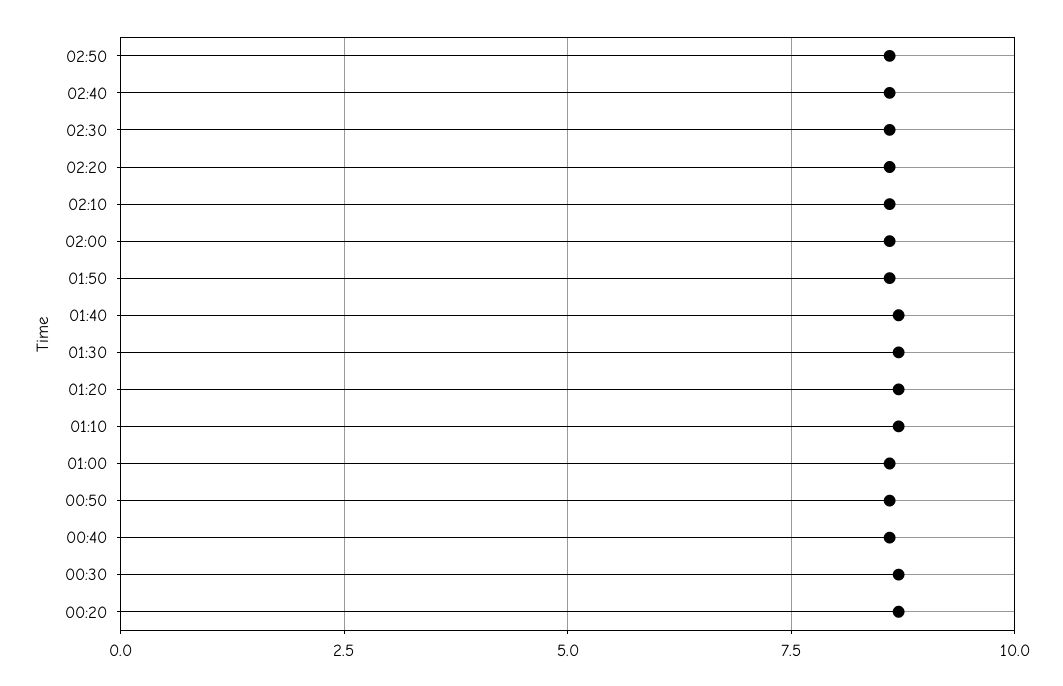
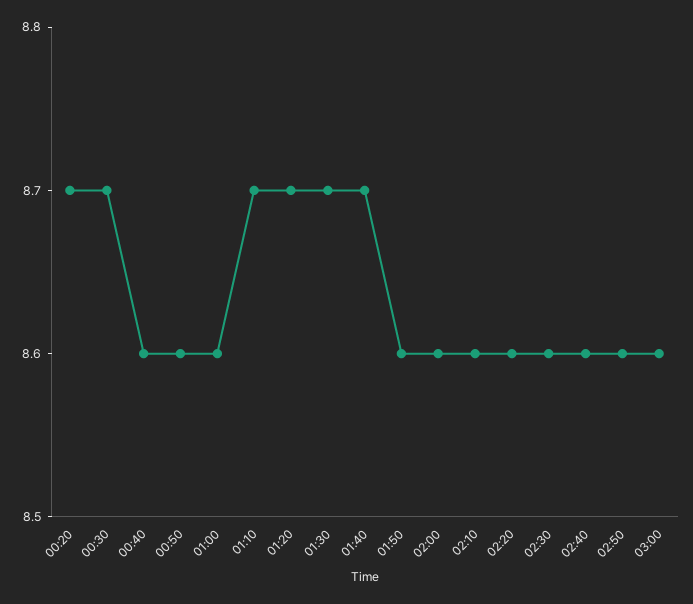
03:00: none -> 8.6

